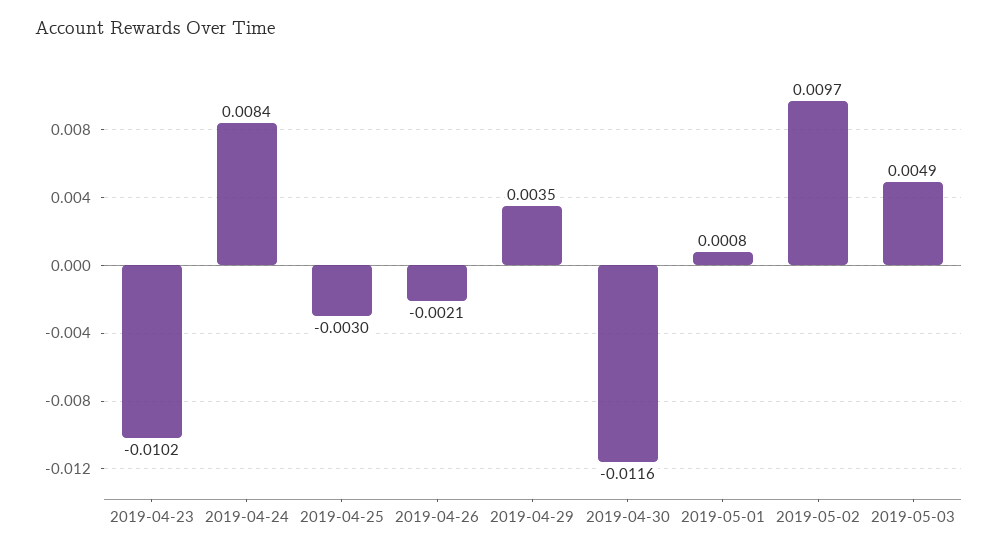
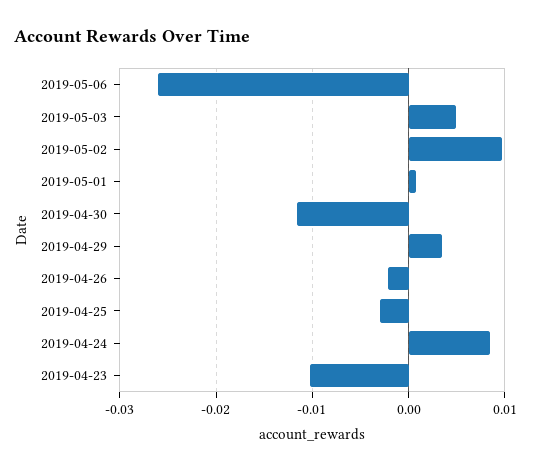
2019-05-06: none -> -0.026

